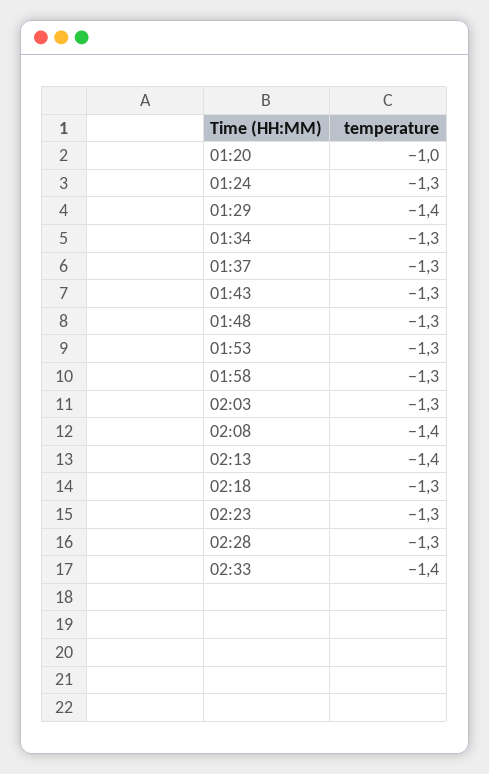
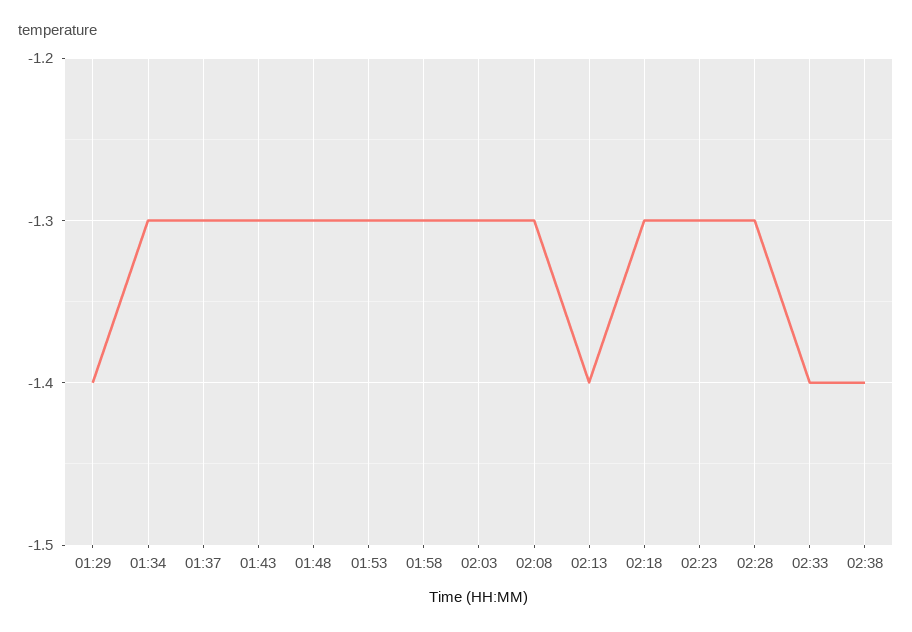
01:20: -1 -> none
01:24: -1.3 -> none
02:08: -1.4 -> -1.3
02:38: none -> -1.4

